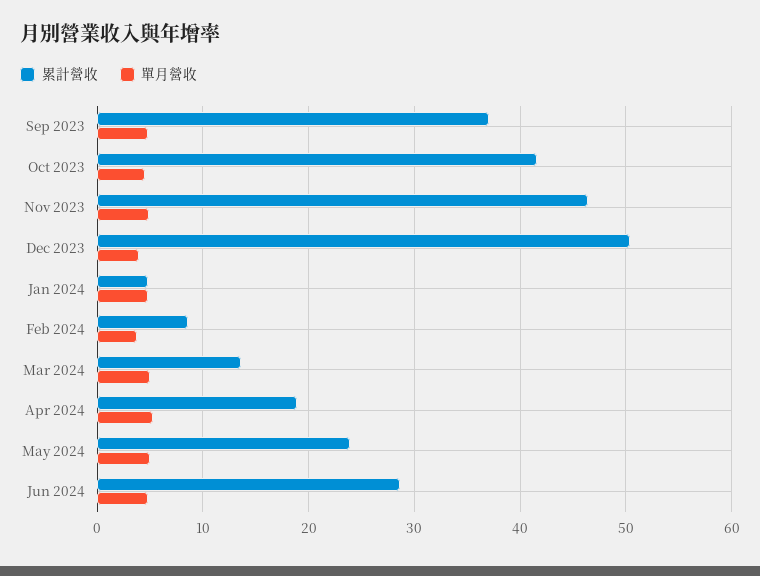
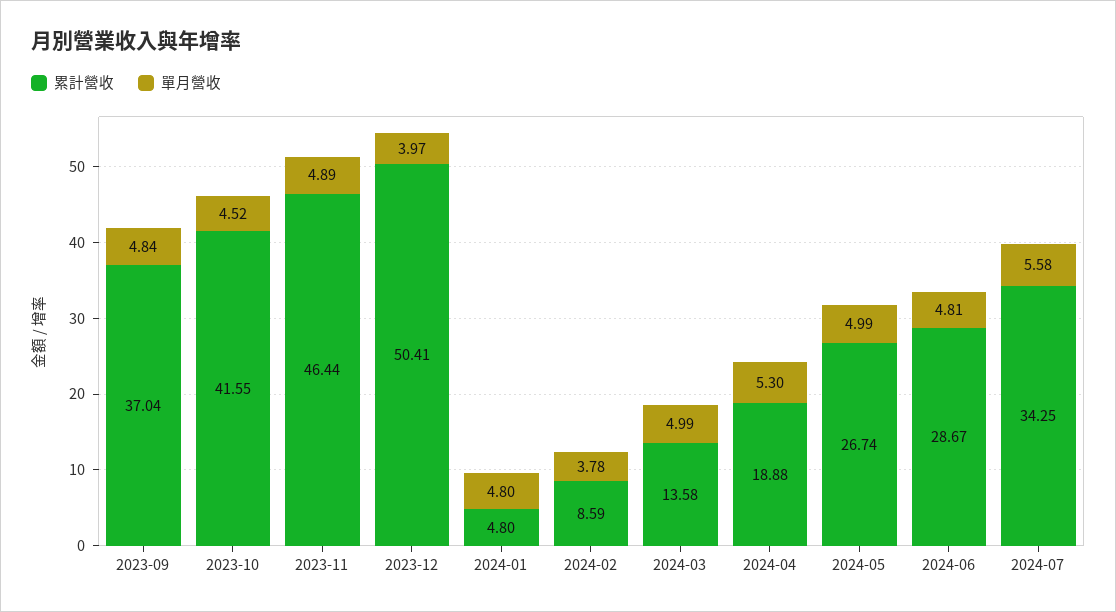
累計營收, May 2024: 24 -> 26.74
累計營收, 2024-07: none -> 34.25
單月營收, 2024-07: none -> 5.58

